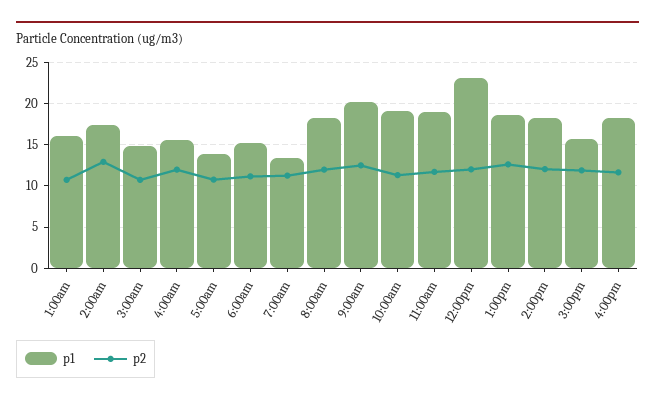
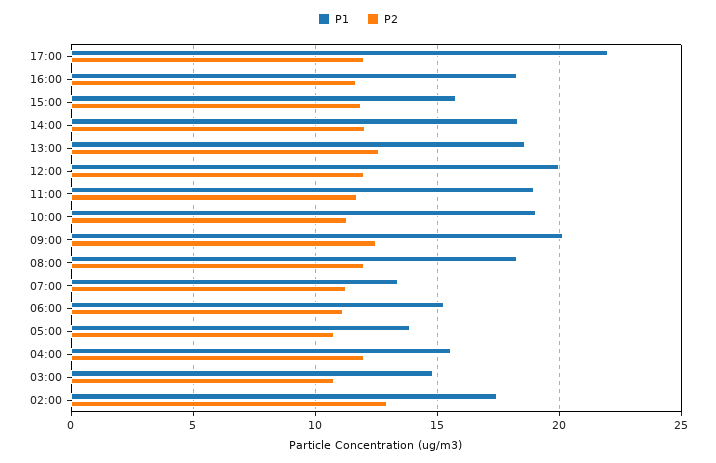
p1, 1:00am: 16 -> none
p2, 1:00am: 11 -> none
p1, 12:00pm: 23 -> 20
p1, 17:00: none -> 22
p2, 17:00: none -> 12

